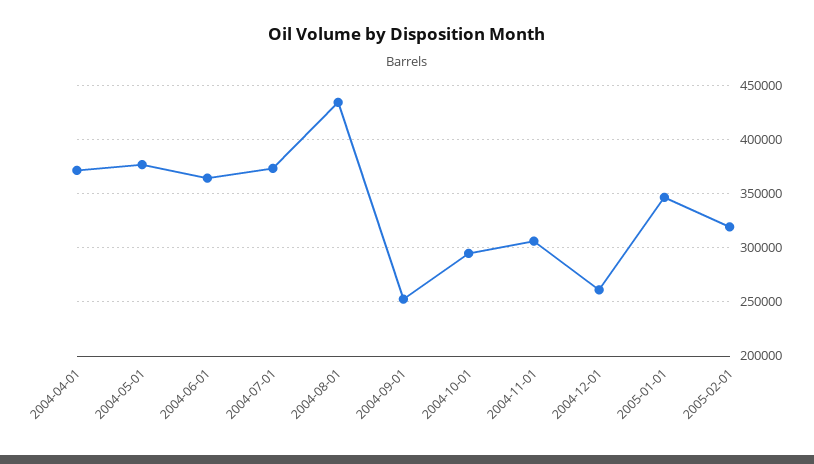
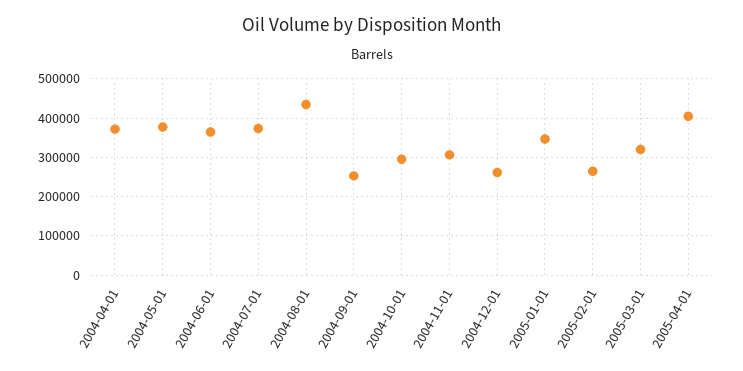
2005-02-01: 320000 -> 260000
2005-03-01: none -> 320000
2005-04-01: none -> 400000

